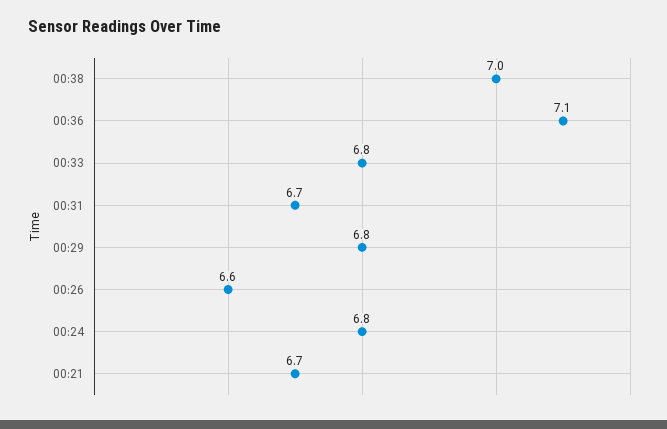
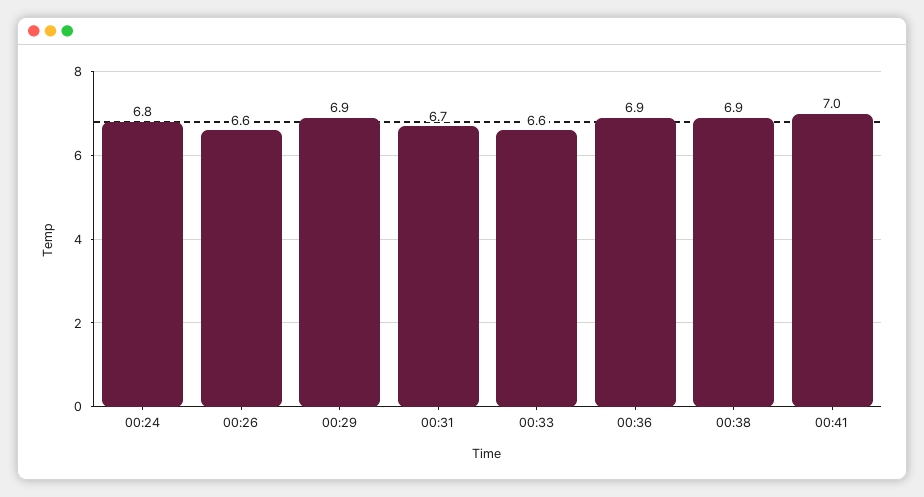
00:38: 7 -> 6.9
00:36: 7.1 -> 6.9
00:33: 6.8 -> 6.6
00:29: 6.8 -> 6.9
00:21: 6.7 -> none
00:41: none -> 7

